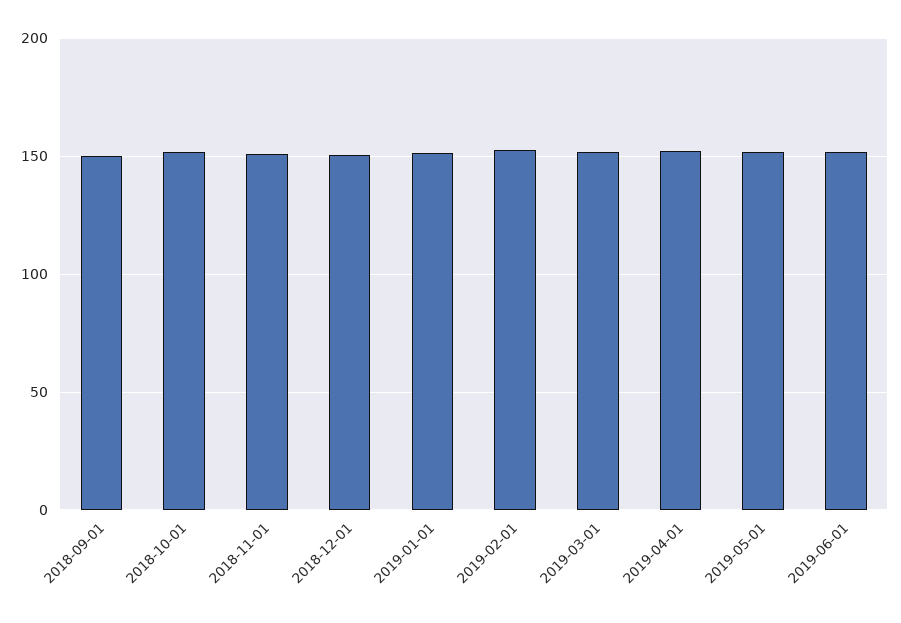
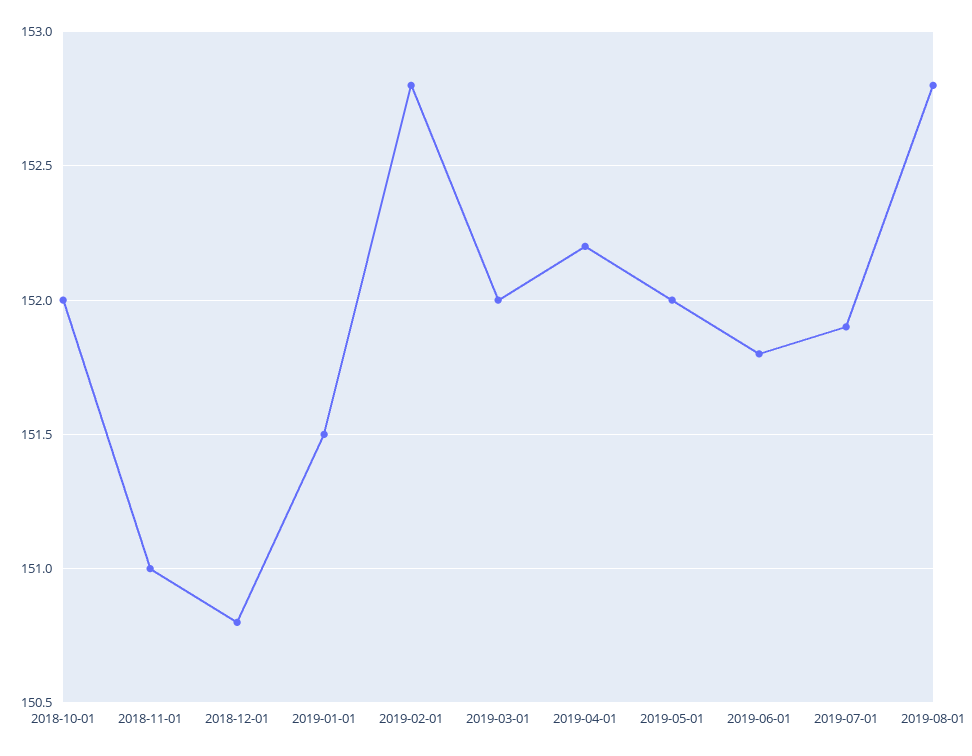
2018-09-01: 150 -> none
2019-07-01: none -> 151.9
2019-08-01: none -> 152.8

